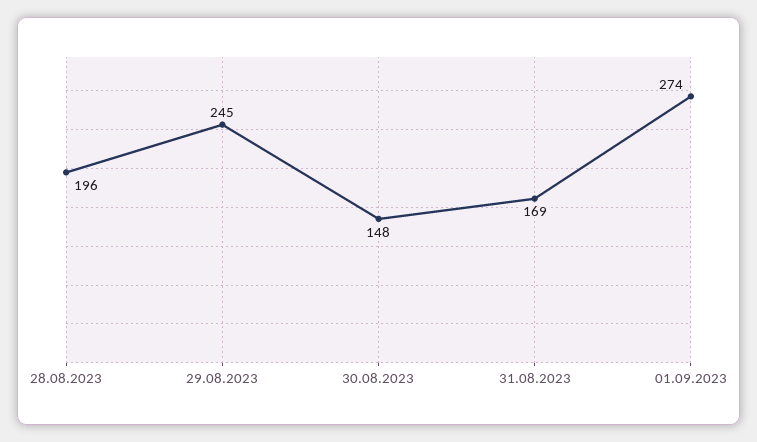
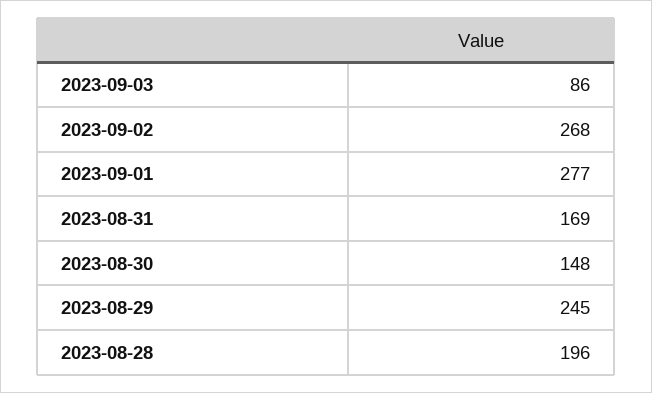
01.09.2023: 274 -> 277
2023-09-03: none -> 86
2023-09-02: none -> 268

